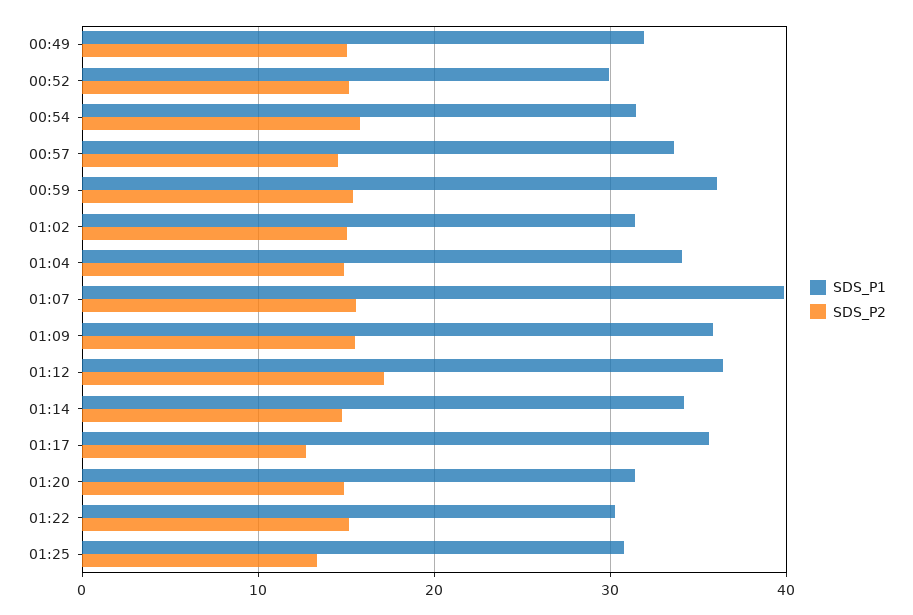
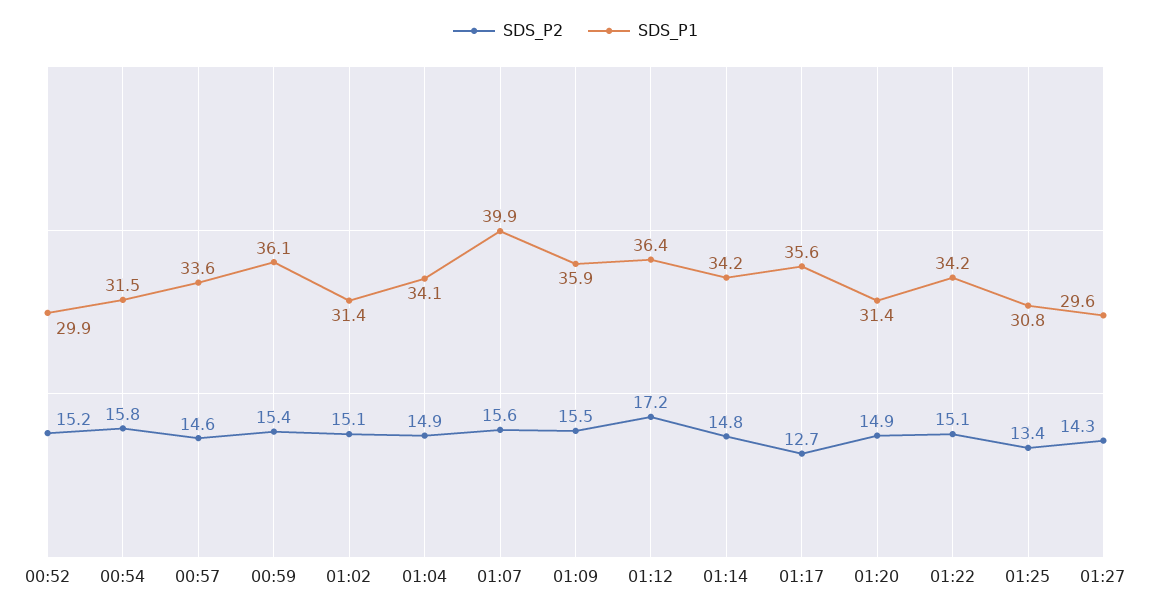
SDS_P1, 00:49: 32 -> none
SDS_P2, 00:49: 15 -> none
SDS_P1, 01:22: 30 -> 34.2
SDS_P2, 01:27: none -> 14.3
SDS_P1, 01:27: none -> 29.6

